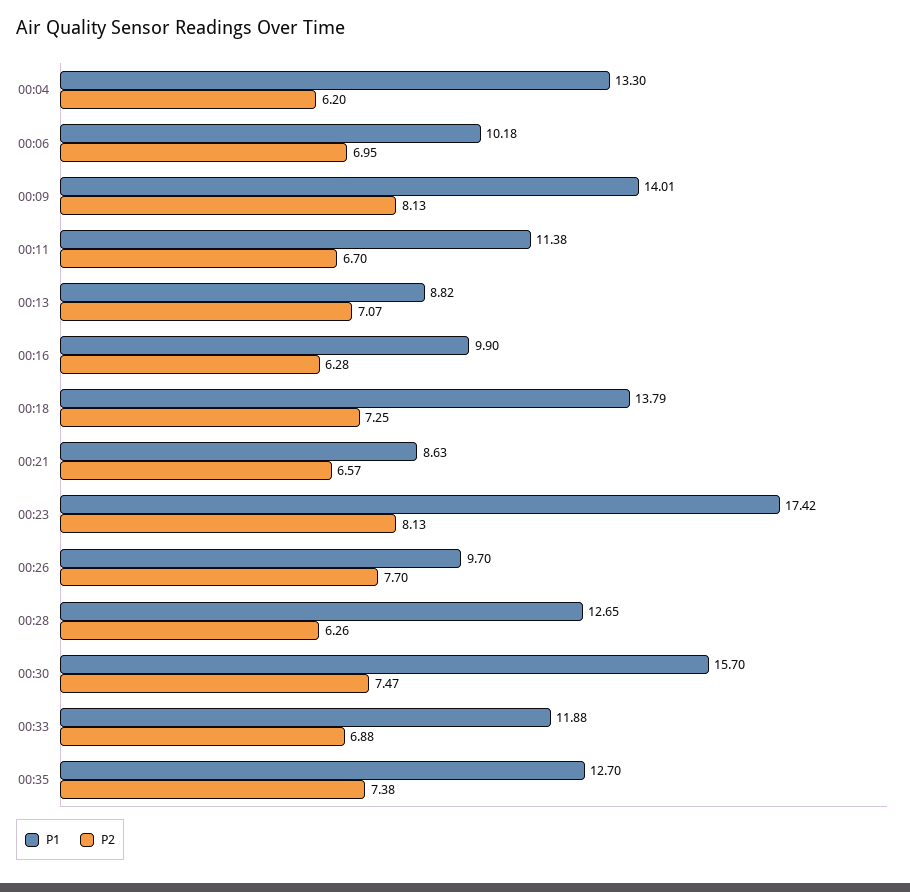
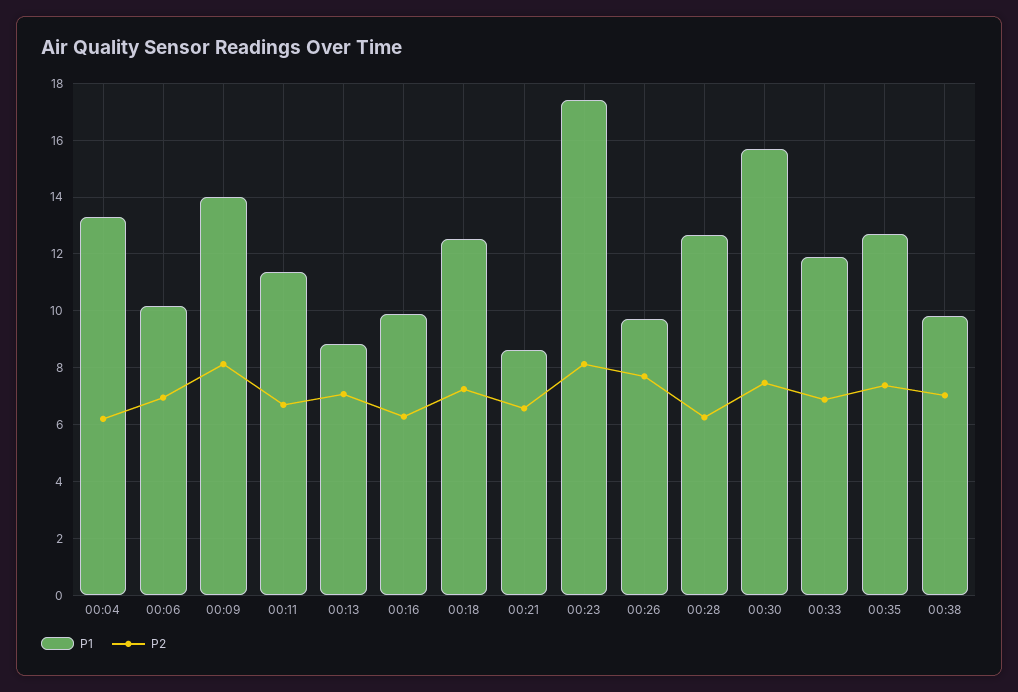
P1, 00:18: 13.79 -> 12.5
P1, 00:38: none -> 9.75
P2, 00:38: none -> 7

